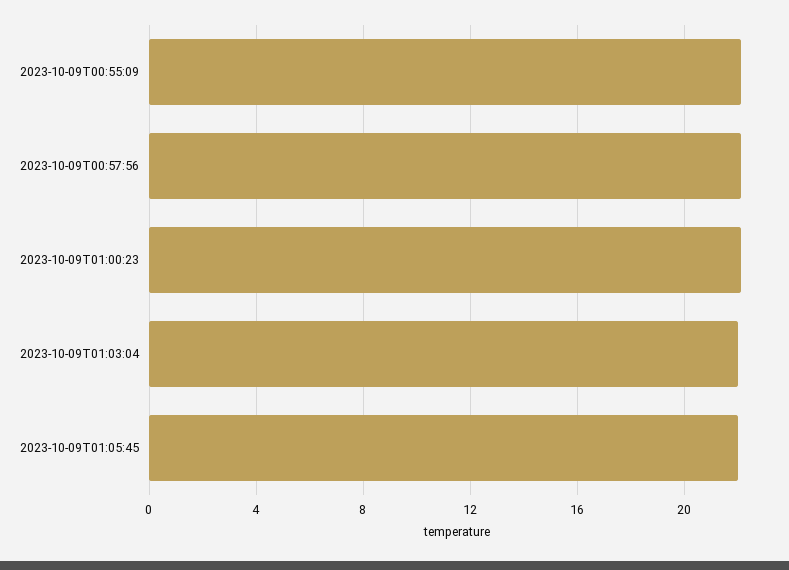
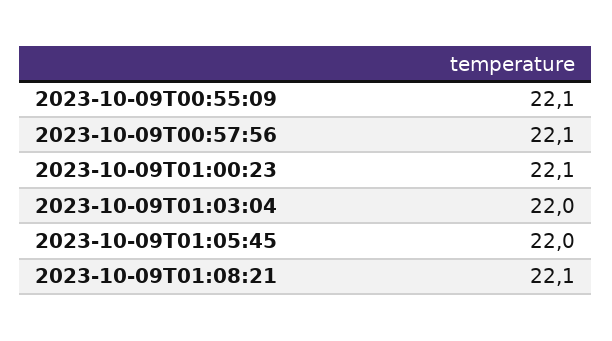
2023-10-09T01:08:21: none -> 22.1

